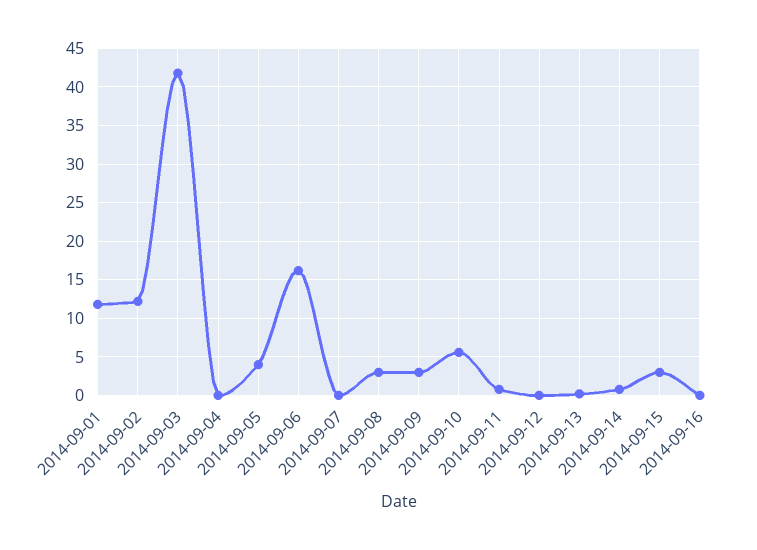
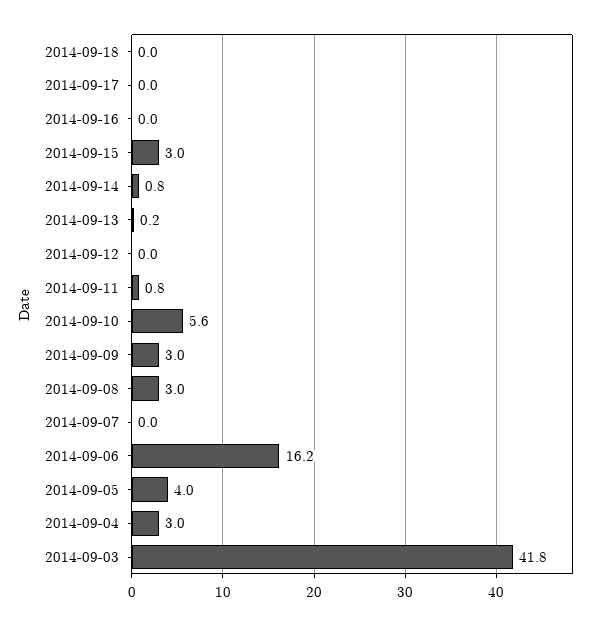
2014-09-01: 12 -> none
2014-09-02: 12 -> none
2014-09-04: 0 -> 3
2014-09-18: none -> 0
2014-09-17: none -> 0

